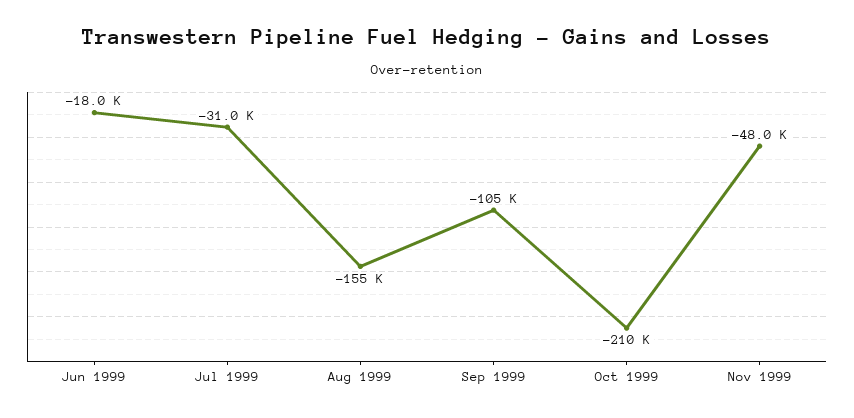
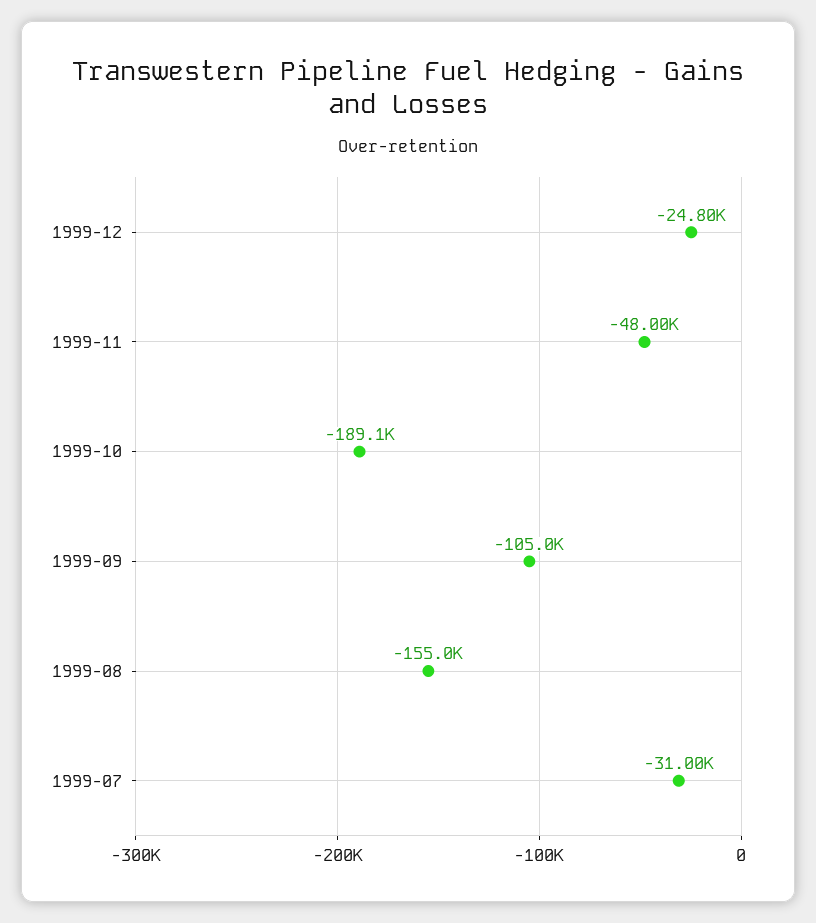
Jun 1999: -18000 -> none
Oct 1999: -210000 -> -189100
1999-12: none -> -24800

